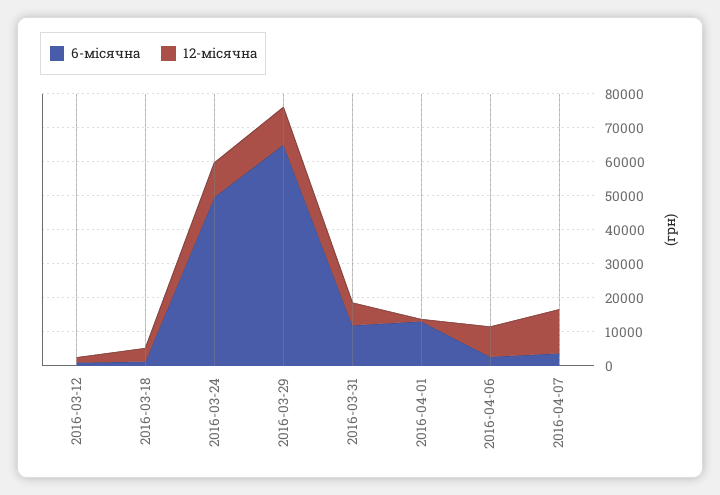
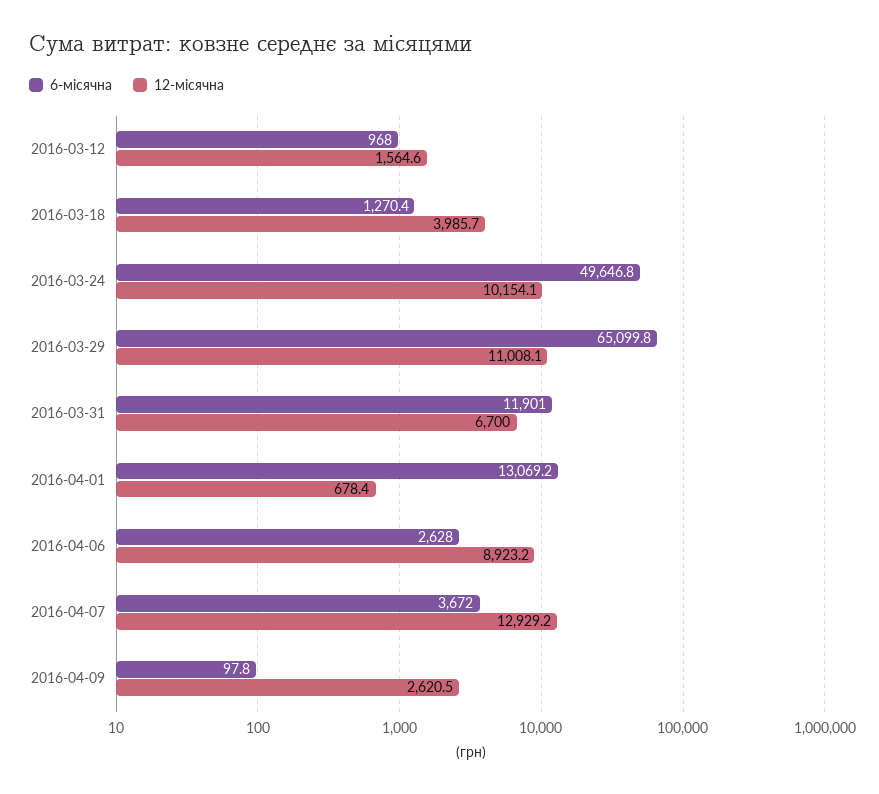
6-місячна, 2016-04-09: none -> 97.8
12-місячна, 2016-04-09: none -> 2620.5

